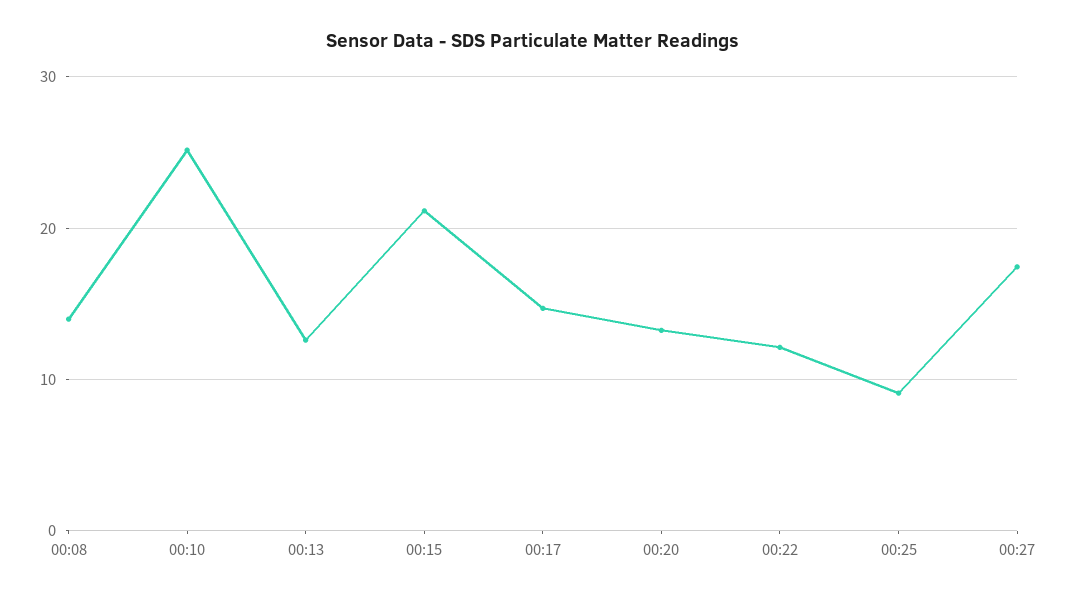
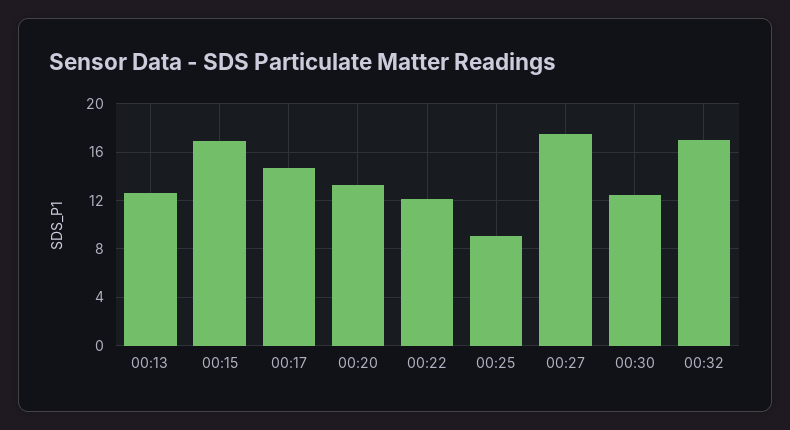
00:08: 14 -> none
00:10: 25 -> none
00:15: 21 -> 17
00:30: none -> 12.5
00:32: none -> 17

